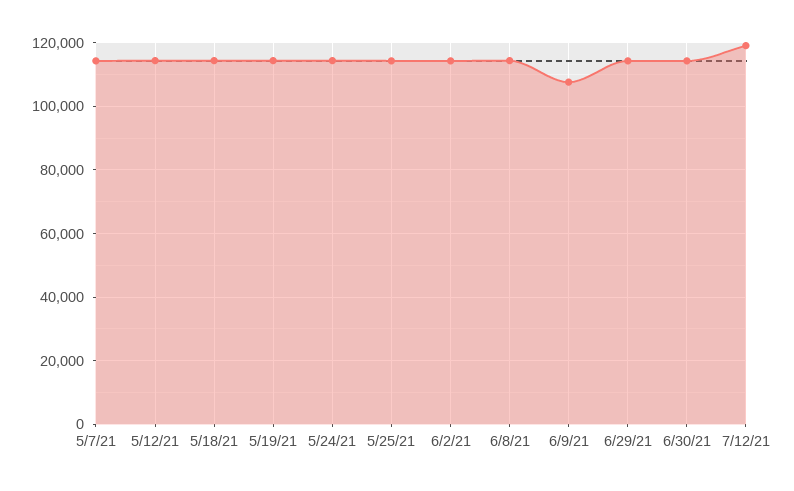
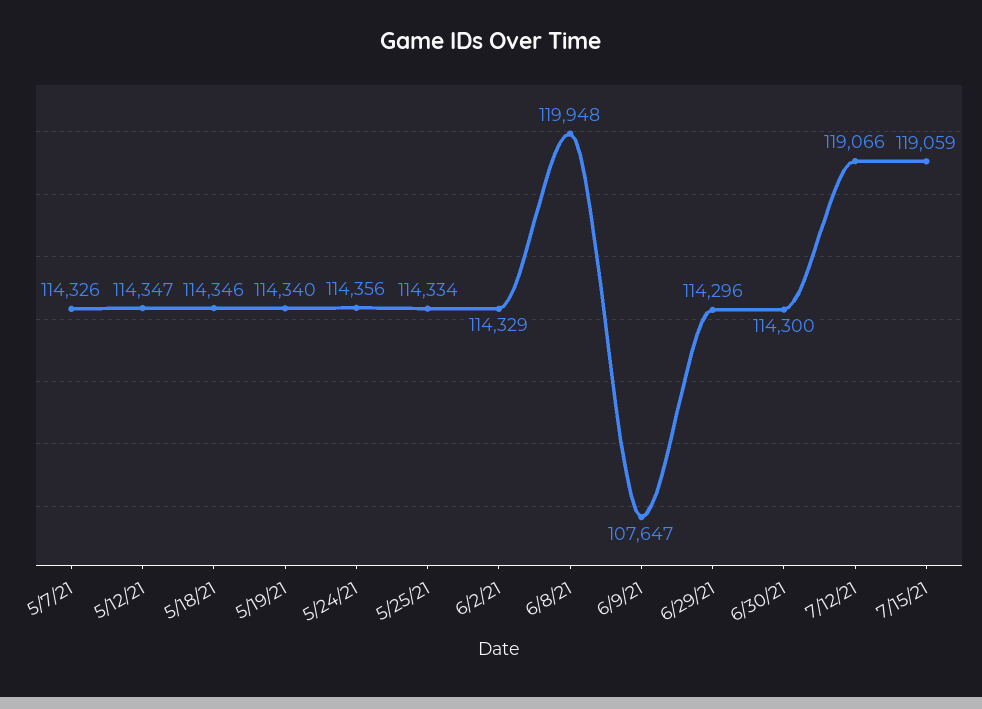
6/8/21: 114000 -> 119948
7/15/21: none -> 119059

